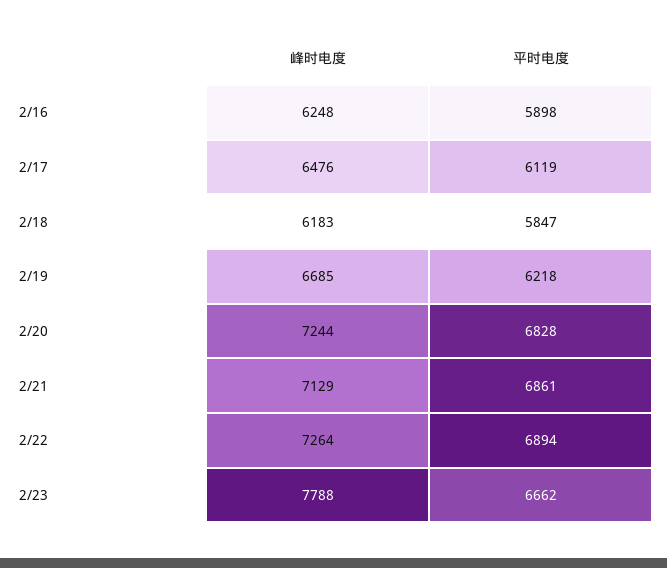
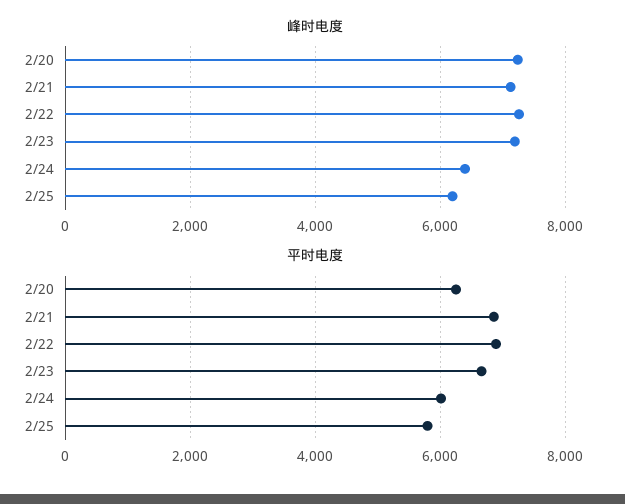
峰时电度, 2/16: 6248 -> none
平时电度, 2/16: 5898 -> none
峰时电度, 2/17: 6476 -> none
平时电度, 2/17: 6119 -> none
峰时电度, 2/18: 6183 -> none
平时电度, 2/18: 5847 -> none
峰时电度, 2/19: 6685 -> none
平时电度, 2/19: 6218 -> none
平时电度, 2/20: 6828 -> 6200
峰时电度, 2/23: 7788 -> 7200
峰时电度, 2/24: none -> 6400
峰时电度, 2/25: none -> 6200
平时电度, 2/24: none -> 6000
平时电度, 2/25: none -> 5800

